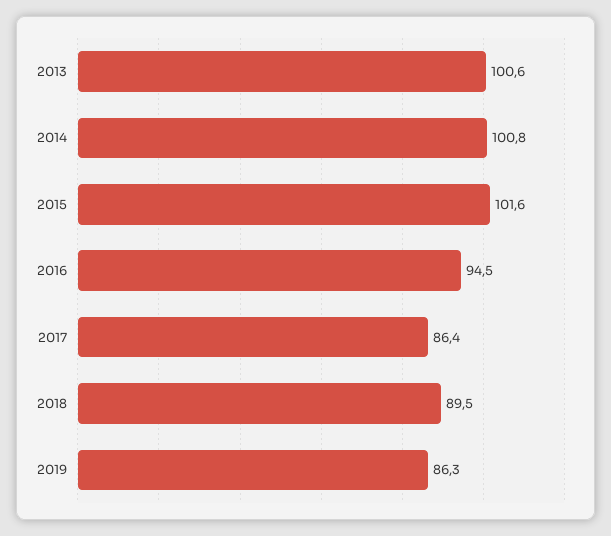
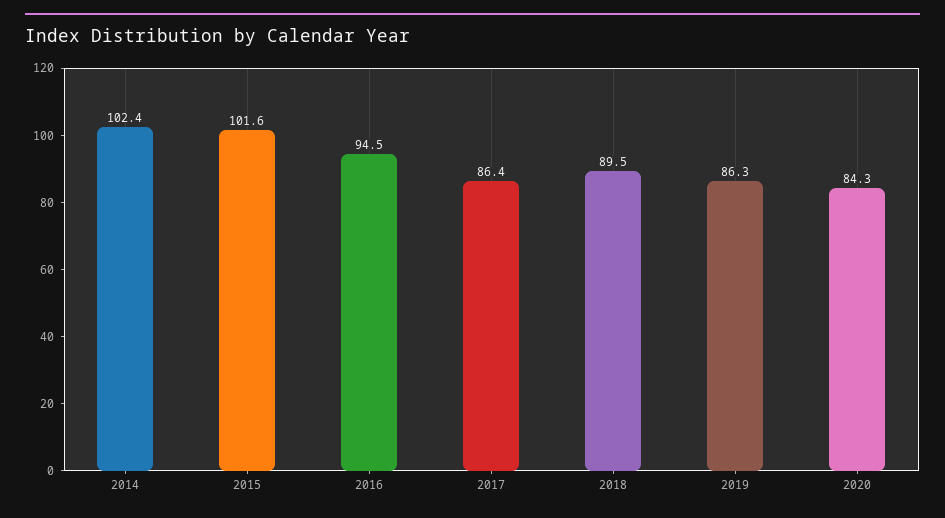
2013: 100.6 -> none
2014: 100.8 -> 102.4
2020: none -> 84.3

